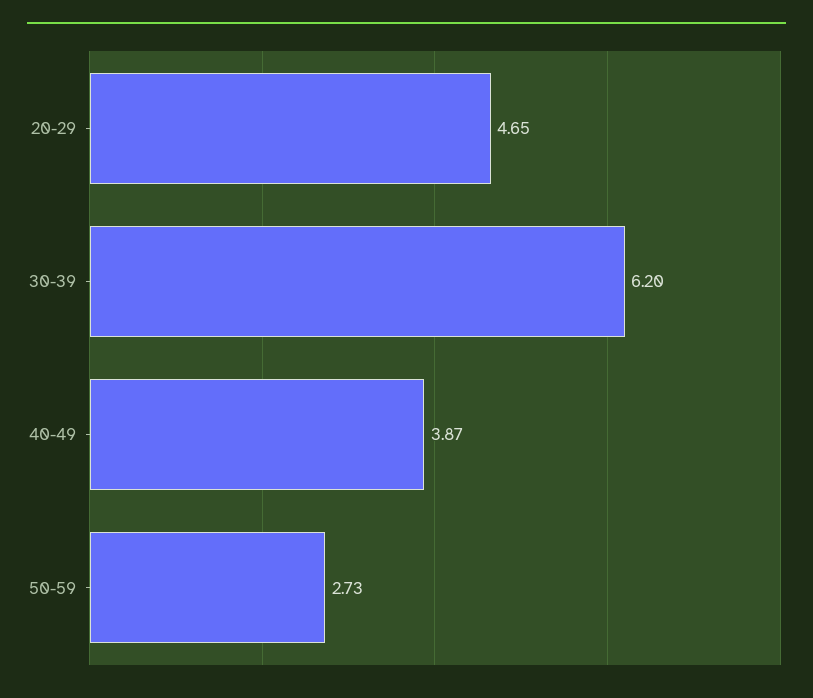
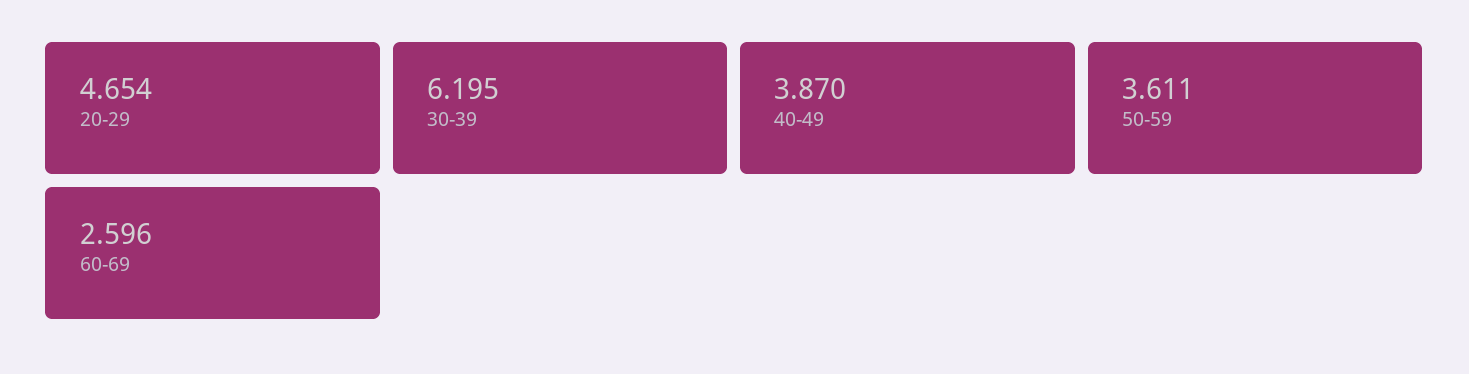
50-59: 2.73 -> 3.611
60-69: none -> 2.596

